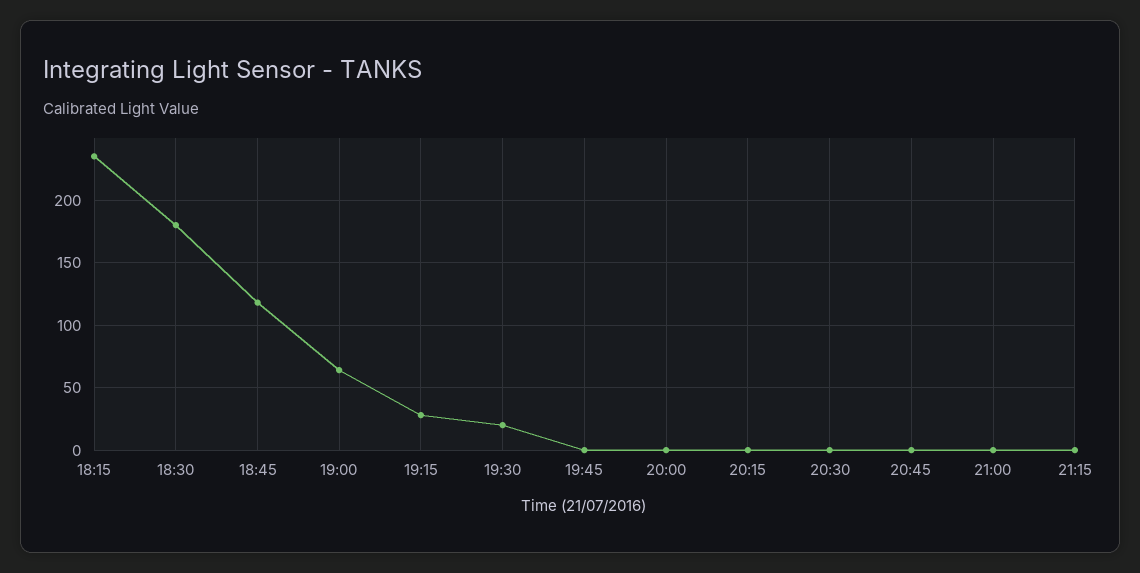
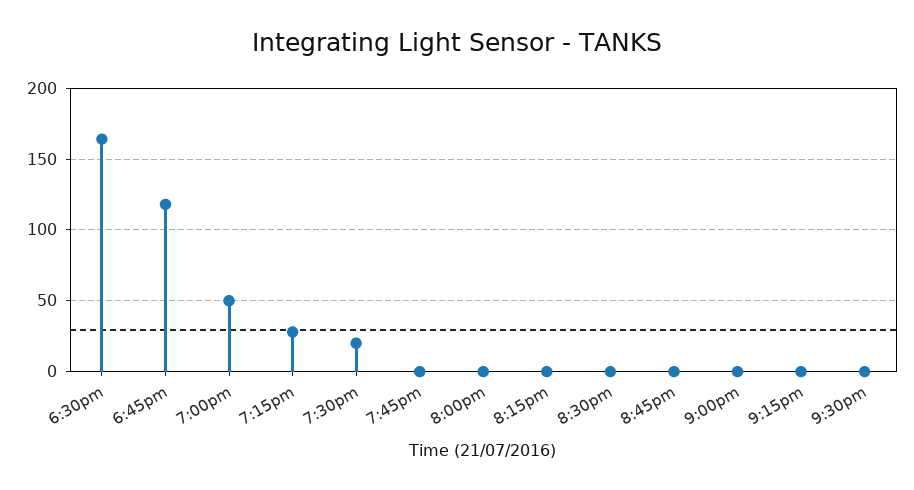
18:15: 235 -> none
18:30: 180 -> 165
19:00: 65 -> 50
9:30pm: none -> 0

